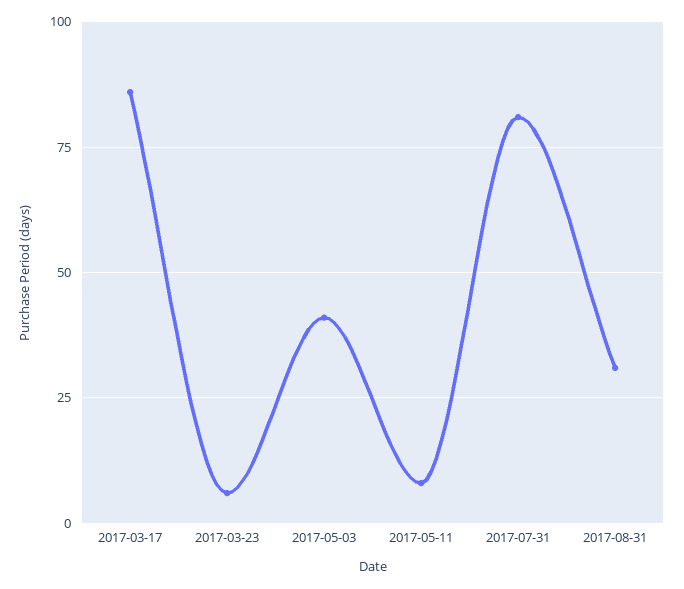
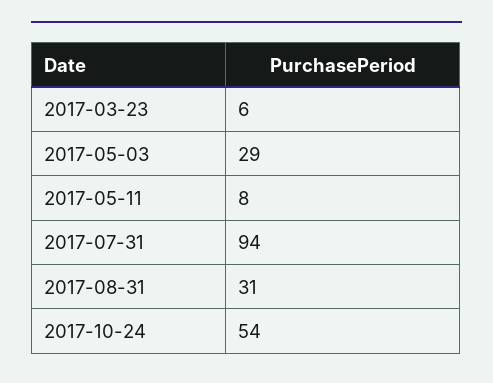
2017-03-17: 85 -> none
2017-05-03: 40 -> 29
2017-07-31: 80 -> 94
2017-10-24: none -> 54

